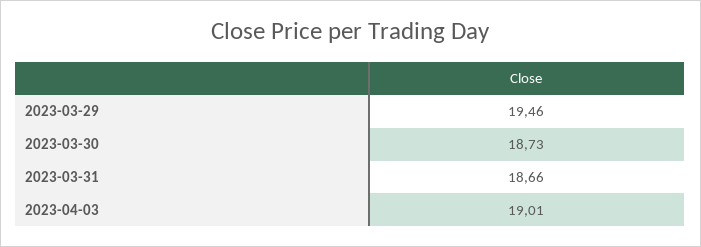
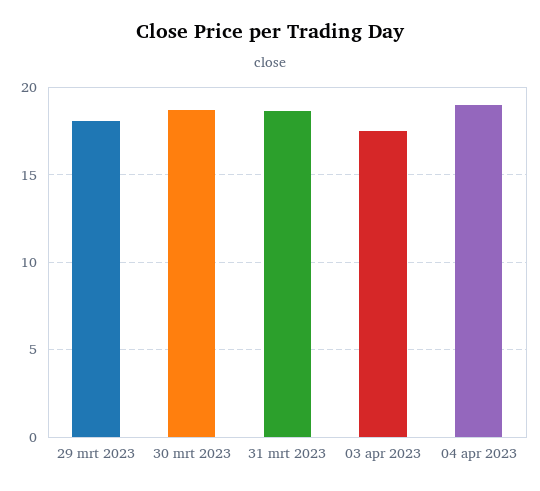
2023-03-29: 19.46 -> 18
2023-04-03: 19.01 -> 17.5
04 apr 2023: none -> 19

